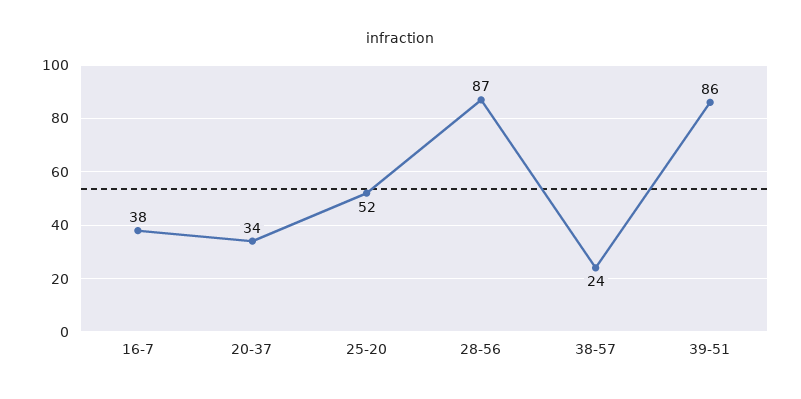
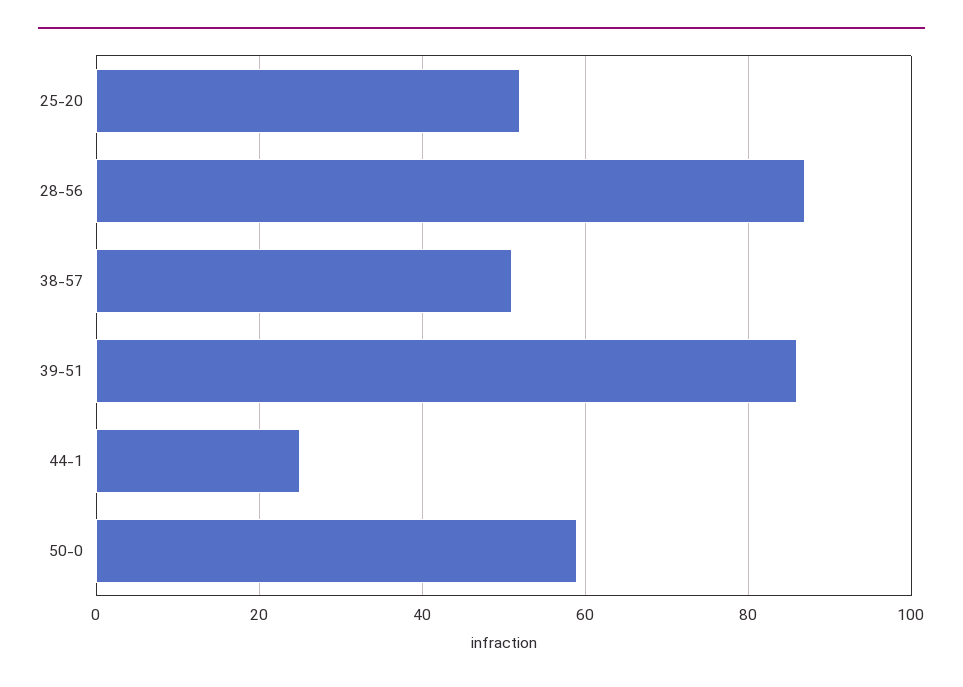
16-7: 38 -> none
20-37: 34 -> none
38-57: 24 -> 50
44-1: none -> 25
50-0: none -> 60

